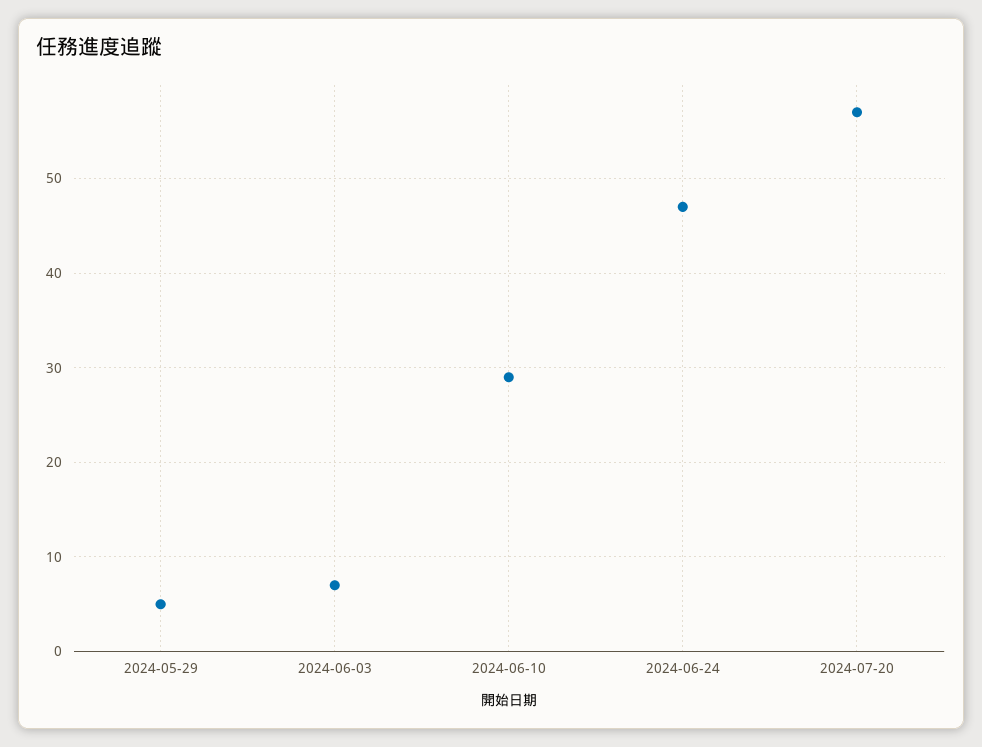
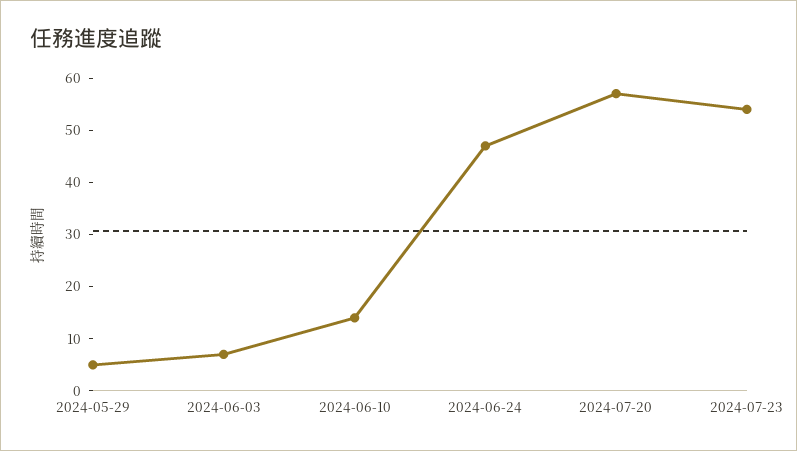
2024-06-10: 29 -> 15
2024-07-23: none -> 55

